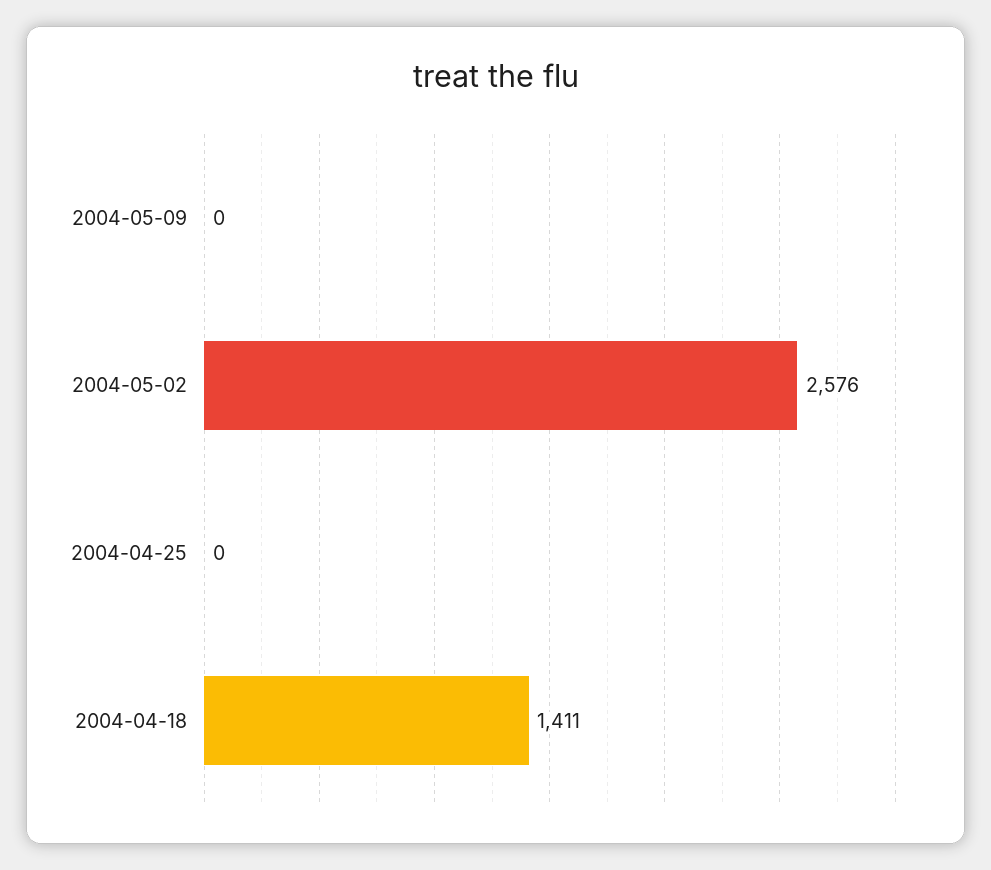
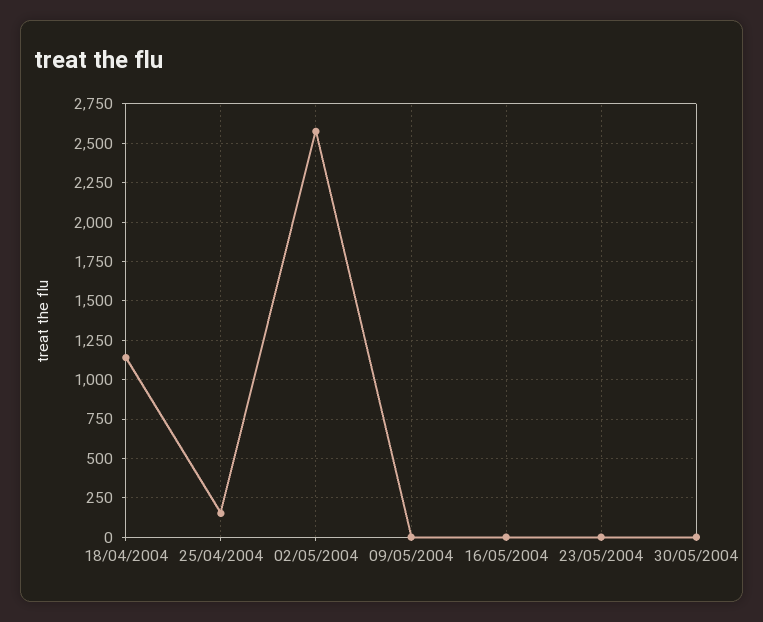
2004-04-25: 0 -> 150
2004-04-18: 1411 -> 1150
16/05/2004: none -> 0
23/05/2004: none -> 0
30/05/2004: none -> 0

